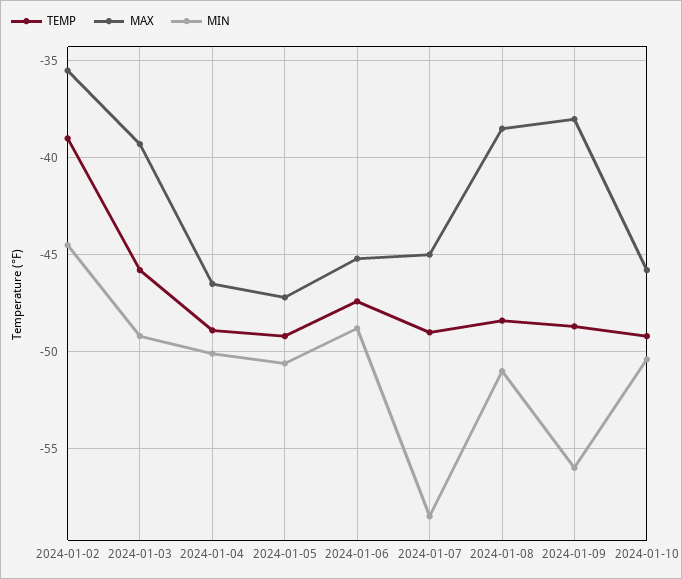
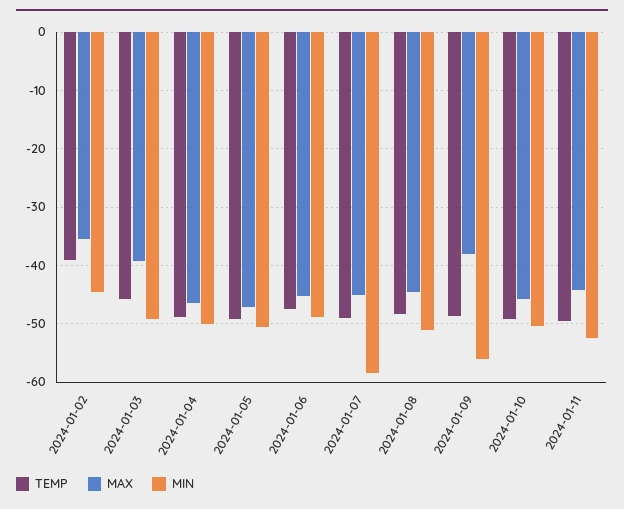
MAX, 2024-01-08: -38.5 -> -44
TEMP, 2024-01-11: none -> -50
MAX, 2024-01-11: none -> -44
MIN, 2024-01-11: none -> -52

